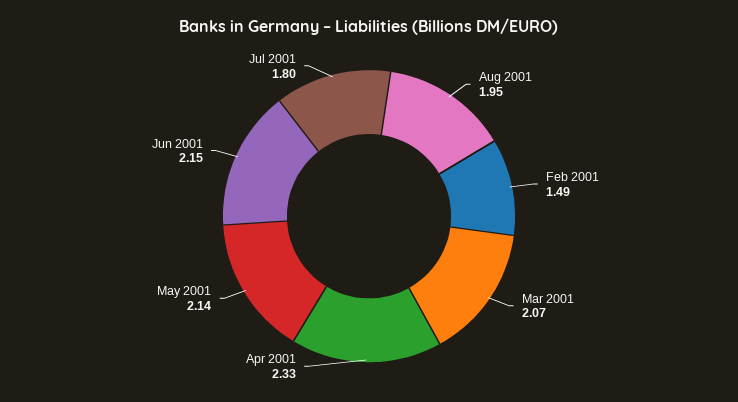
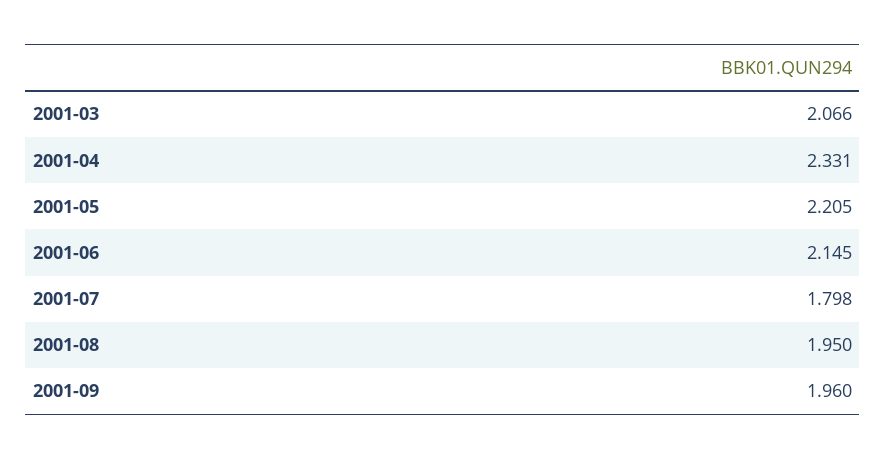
Feb 2001: 1.49 -> none
May 2001: 2.14 -> 2.205
2001-09: none -> 1.96

